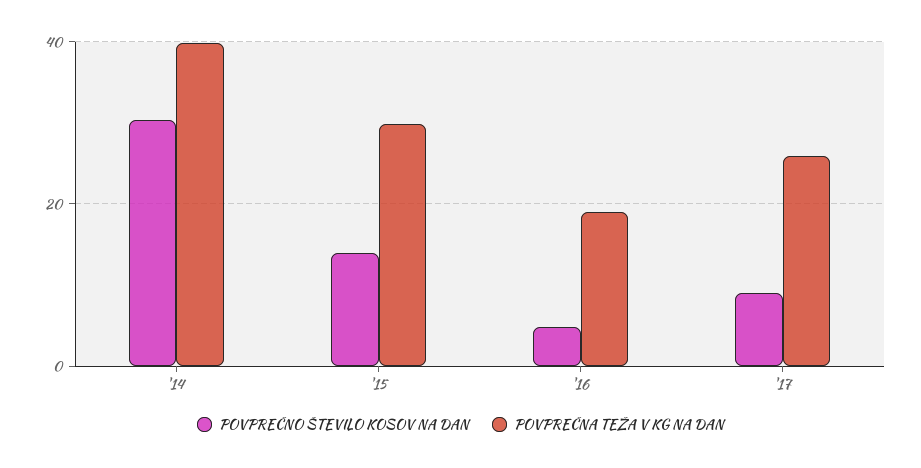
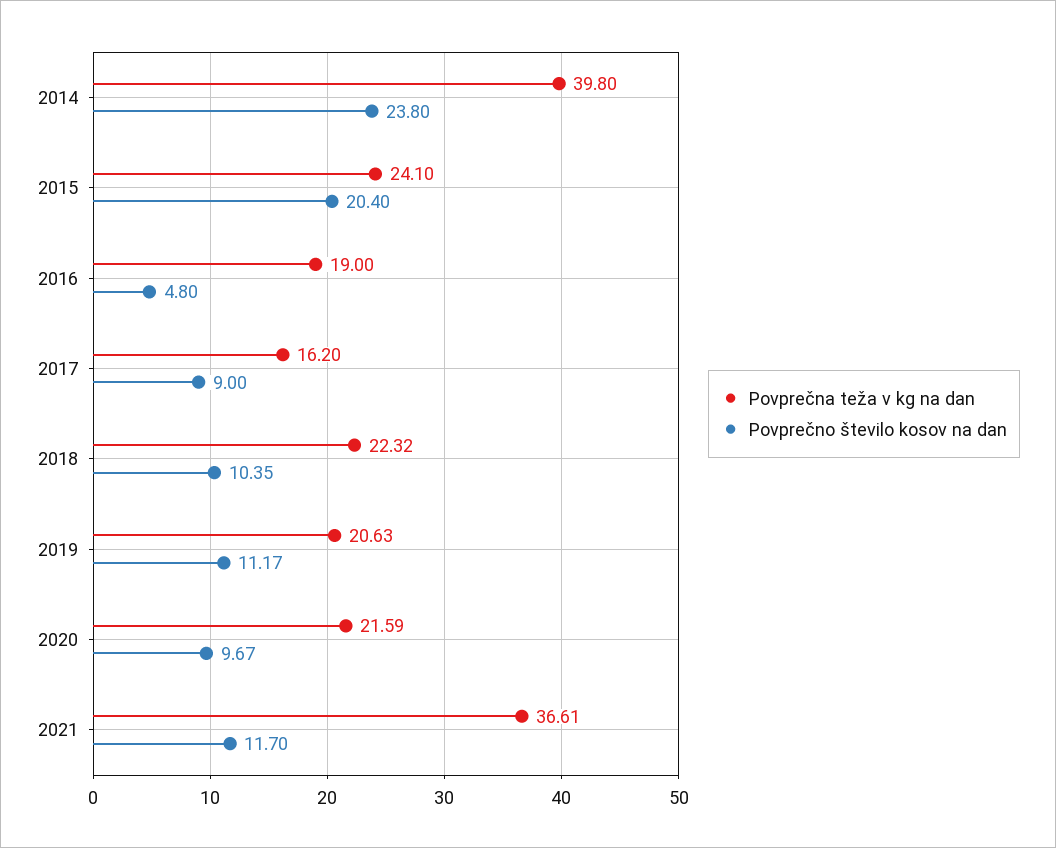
POVPREČNO ŠTEVILO KOSOV NA DAN, '14: 30 -> 23.8
POVPREČNO ŠTEVILO KOSOV NA DAN, '15: 14 -> 20.4
POVPREČNA TEŽA V KG NA DAN, '15: 30 -> 24.1
POVPREČNA TEŽA V KG NA DAN, '17: 26 -> 16.2
POVPREČNA TEŽA V KG NA DAN, 2018: none -> 22.32
POVPREČNO ŠTEVILO KOSOV NA DAN, 2018: none -> 10.35
POVPREČNA TEŽA V KG NA DAN, 2019: none -> 20.63
POVPREČNO ŠTEVILO KOSOV NA DAN, 2019: none -> 11.17
POVPREČNA TEŽA V KG NA DAN, 2020: none -> 21.59
POVPREČNO ŠTEVILO KOSOV NA DAN, 2020: none -> 9.67
POVPREČNA TEŽA V KG NA DAN, 2021: none -> 36.61
POVPREČNO ŠTEVILO KOSOV NA DAN, 2021: none -> 11.7

